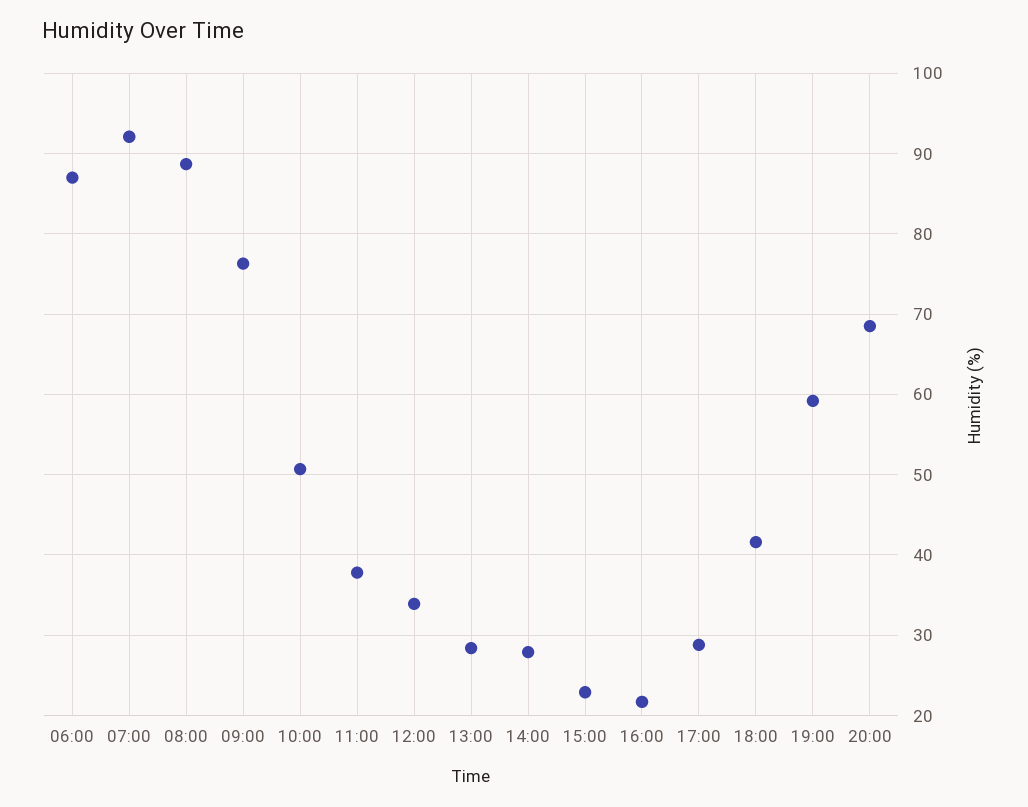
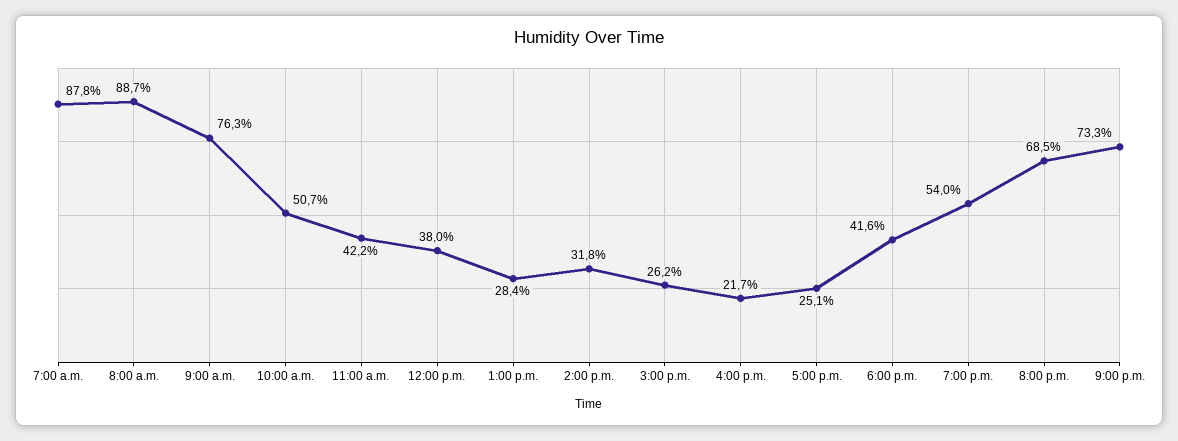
06:00: 87 -> none
07:00: 92 -> 87.8
11:00: 38 -> 42.2
12:00: 34 -> 38
14:00: 28 -> 31.8
15:00: 23 -> 26.2
17:00: 29 -> 25.1
19:00: 59 -> 54
9:00 p.m.: none -> 73.3

